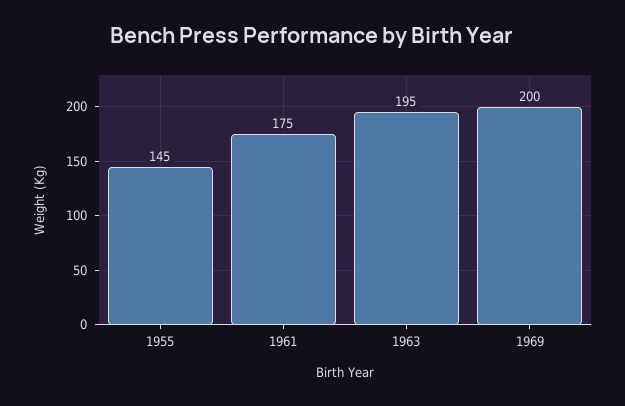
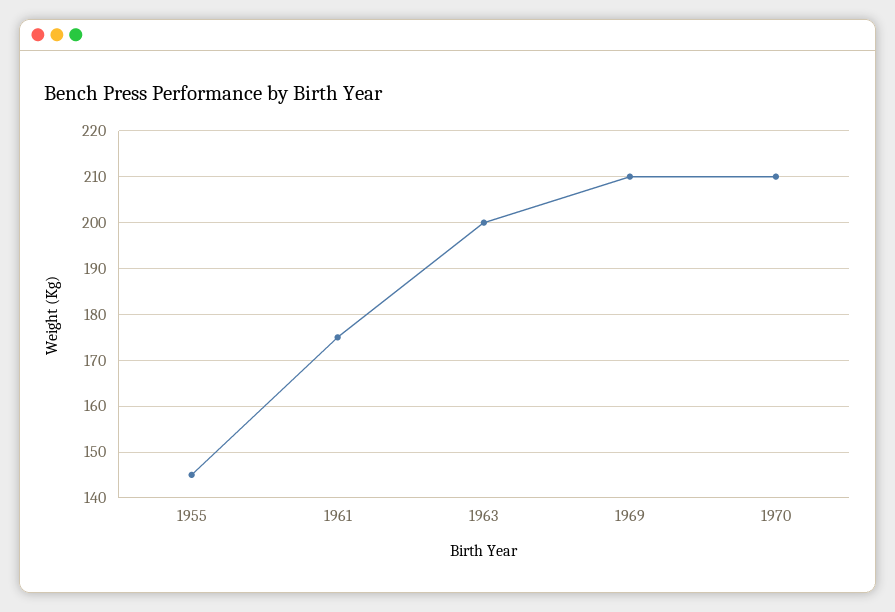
1963: 195 -> 200
1969: 200 -> 210
1970: none -> 210

